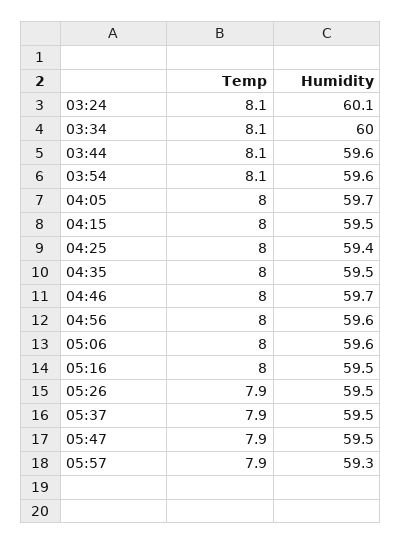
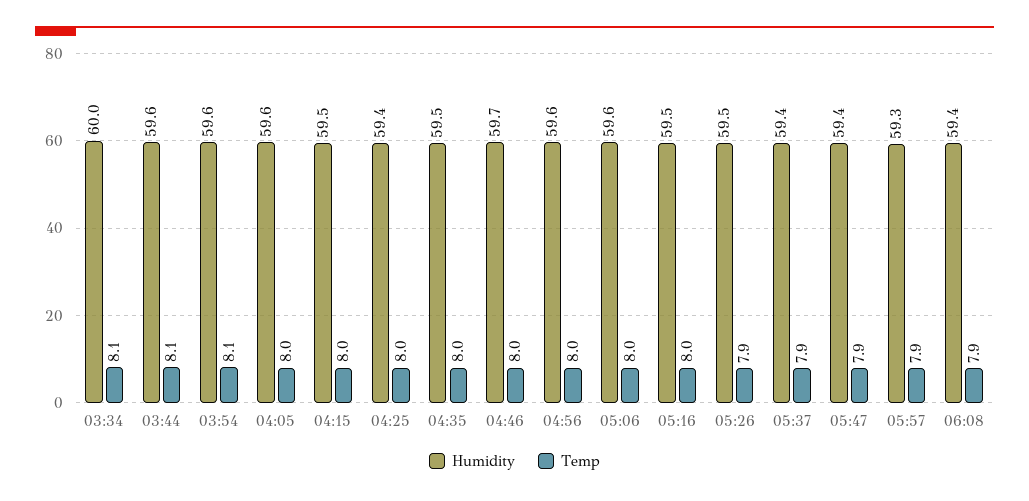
Temp, 03:24: 8.1 -> none
Humidity, 03:24: 60.1 -> none
Humidity, 04:05: 59.7 -> 59.6
Humidity, 05:37: 59.5 -> 59.4
Humidity, 05:47: 59.5 -> 59.4
Humidity, 06:08: none -> 59.4
Temp, 06:08: none -> 7.9

